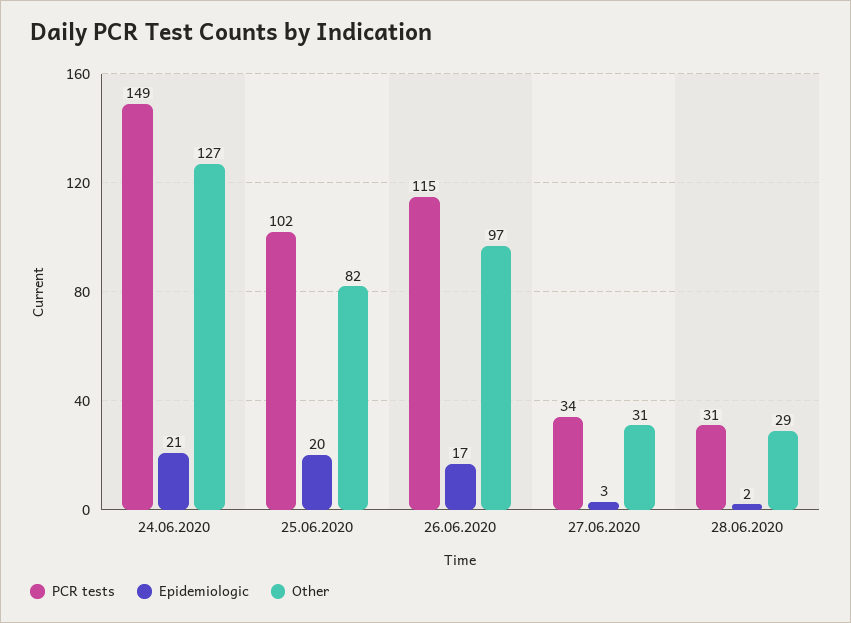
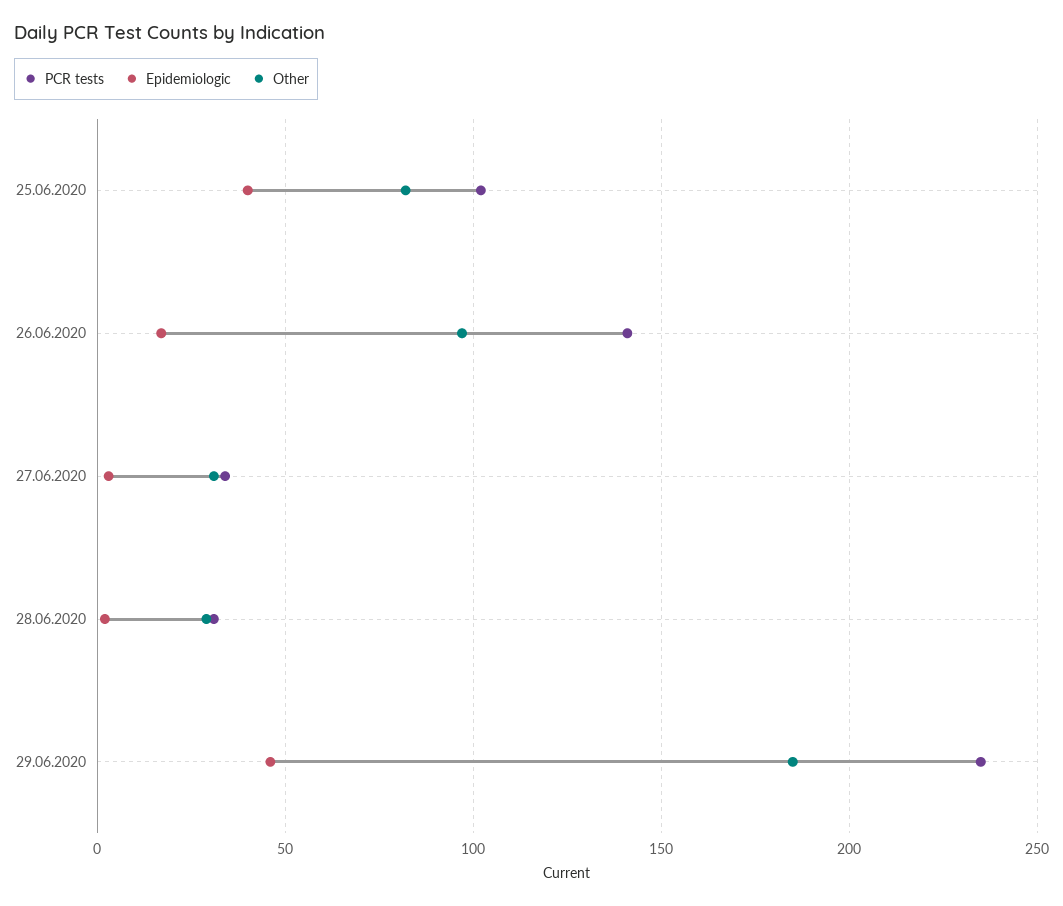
PCR tests, 24.06.2020: 149 -> none
Epidemiologic, 24.06.2020: 21 -> none
Other, 24.06.2020: 127 -> none
Epidemiologic, 25.06.2020: 20 -> 40
PCR tests, 26.06.2020: 115 -> 140
PCR tests, 29.06.2020: none -> 235
Epidemiologic, 29.06.2020: none -> 45
Other, 29.06.2020: none -> 185

